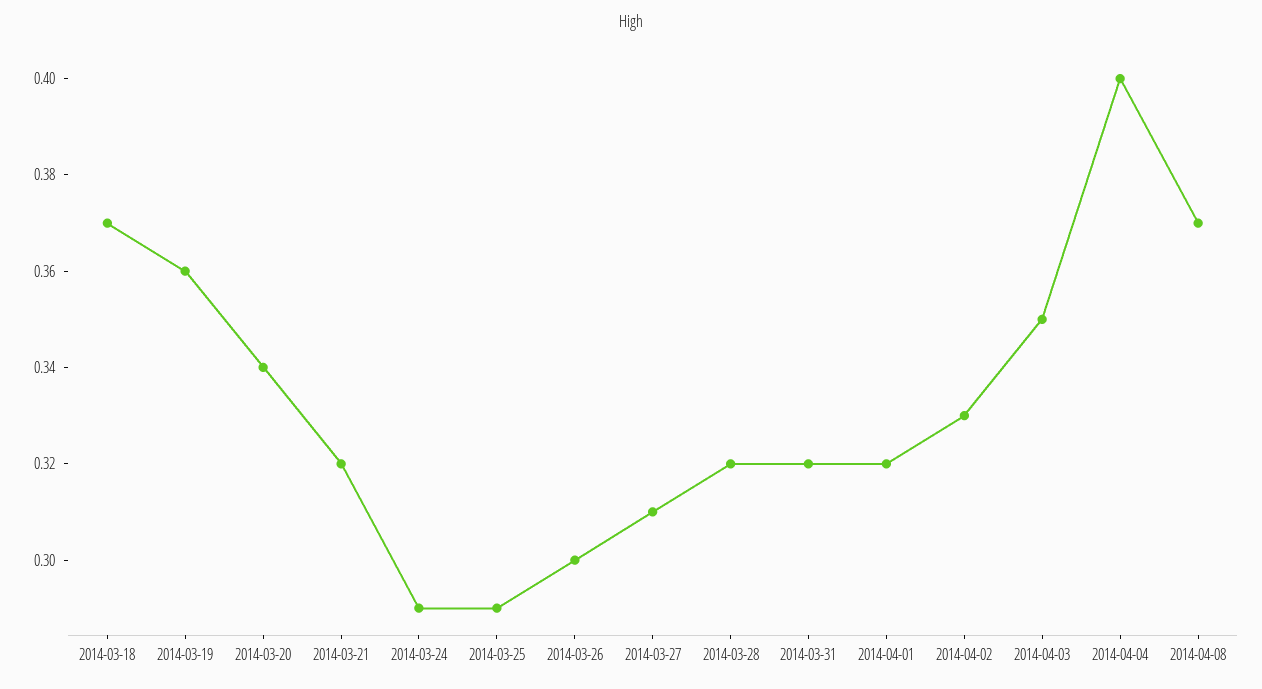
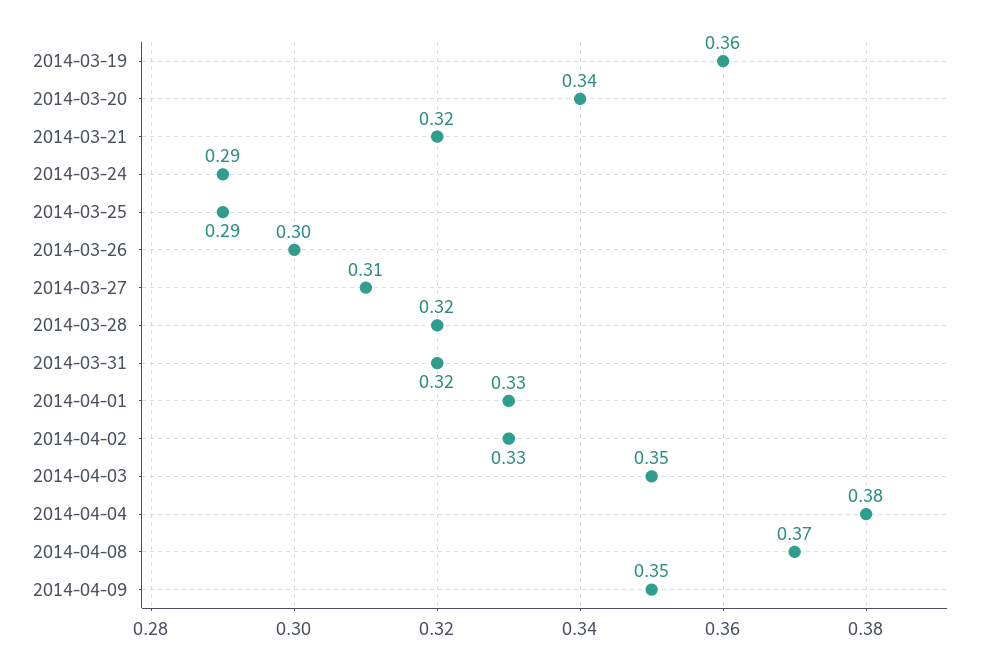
2014-03-18: 0.37 -> none
2014-04-01: 0.32 -> 0.33
2014-04-04: 0.4 -> 0.38
2014-04-09: none -> 0.35

